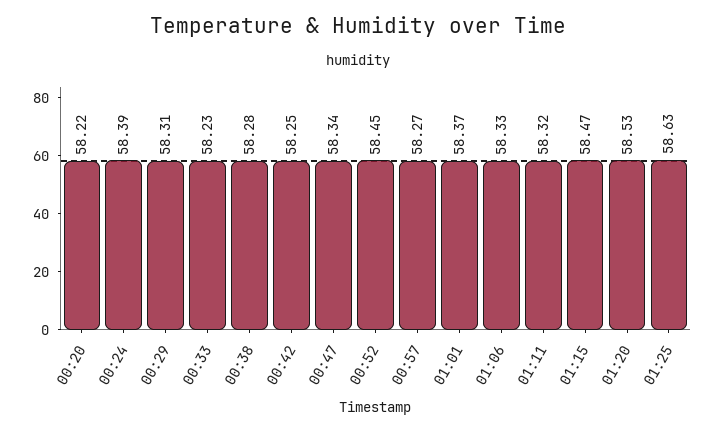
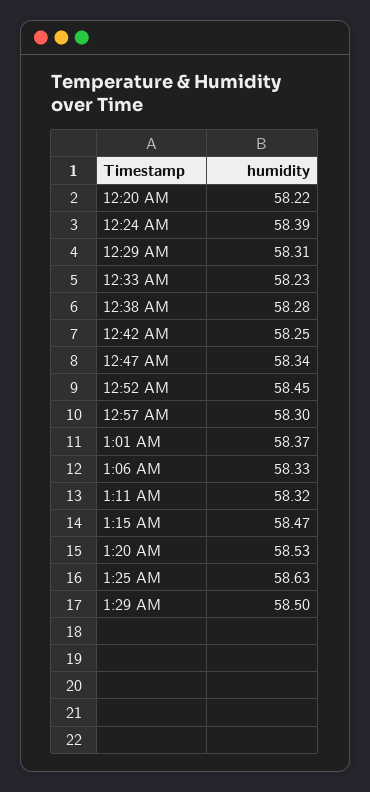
00:57: 58.27 -> 58.3
1:29 AM: none -> 58.5

